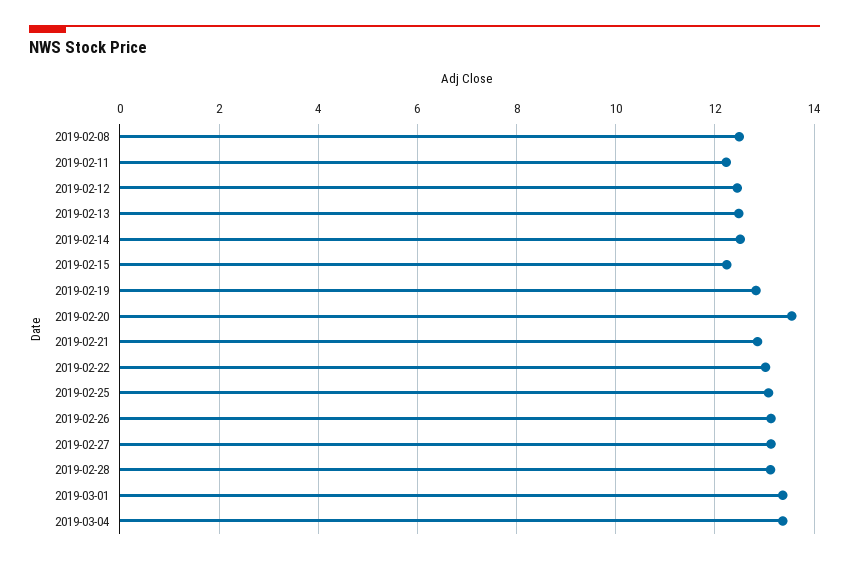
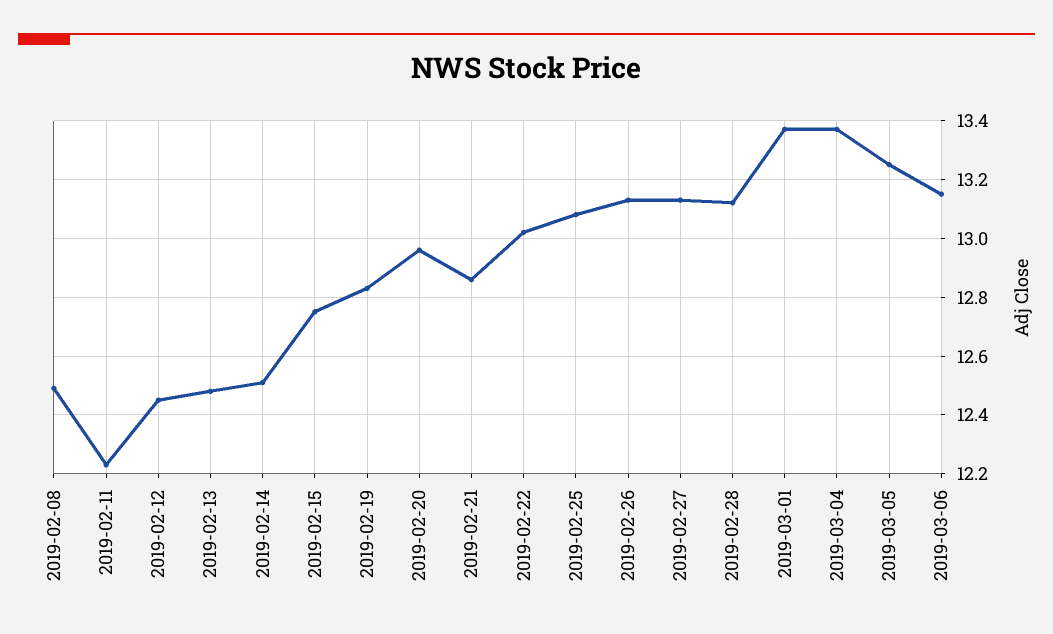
2019-02-15: 12.2 -> 12.75
2019-02-20: 13.6 -> 12.95
2019-03-05: none -> 13.25
2019-03-06: none -> 13.15

